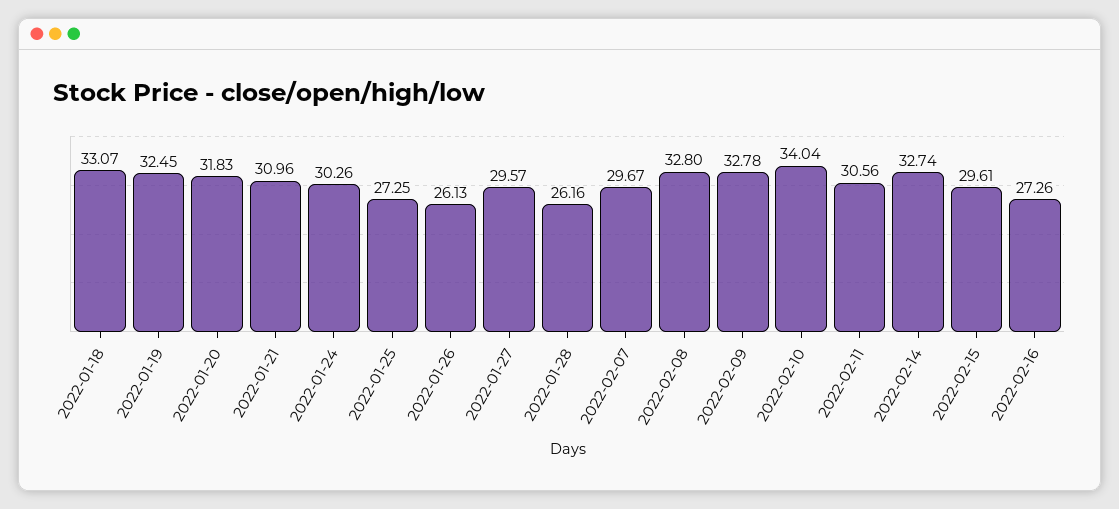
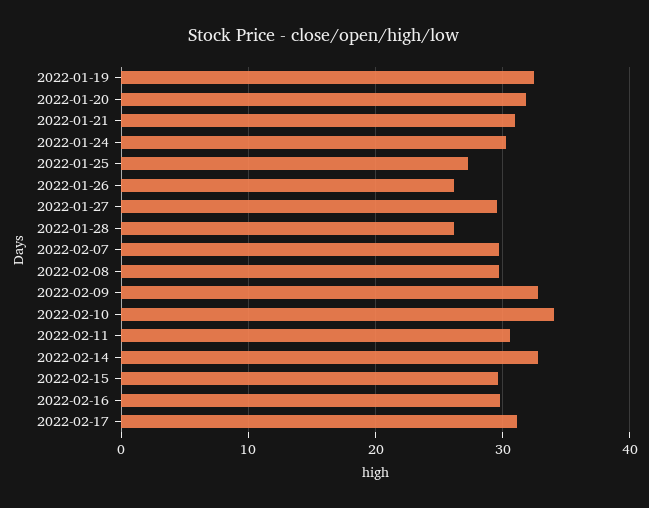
2022-01-18: 33.07 -> none
2022-02-08: 32.8 -> 30
2022-02-16: 27.26 -> 30
2022-02-17: none -> 31

